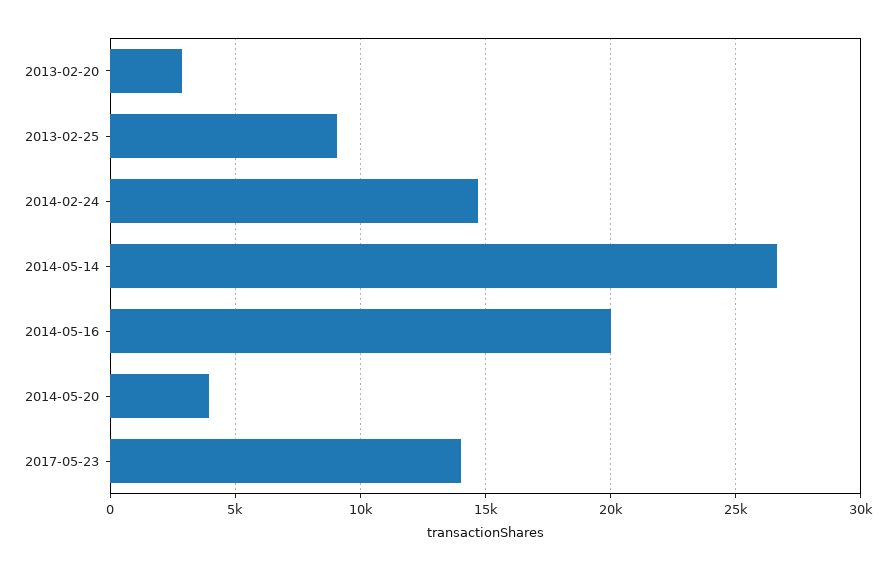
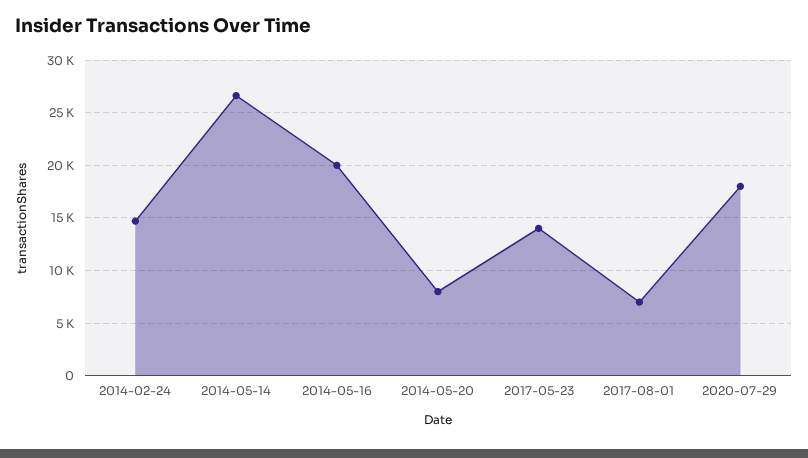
2013-02-20: 3000 -> none
2013-02-25: 9000 -> none
2014-05-20: 4000 -> 8000
2017-08-01: none -> 7000
2020-07-29: none -> 18000

